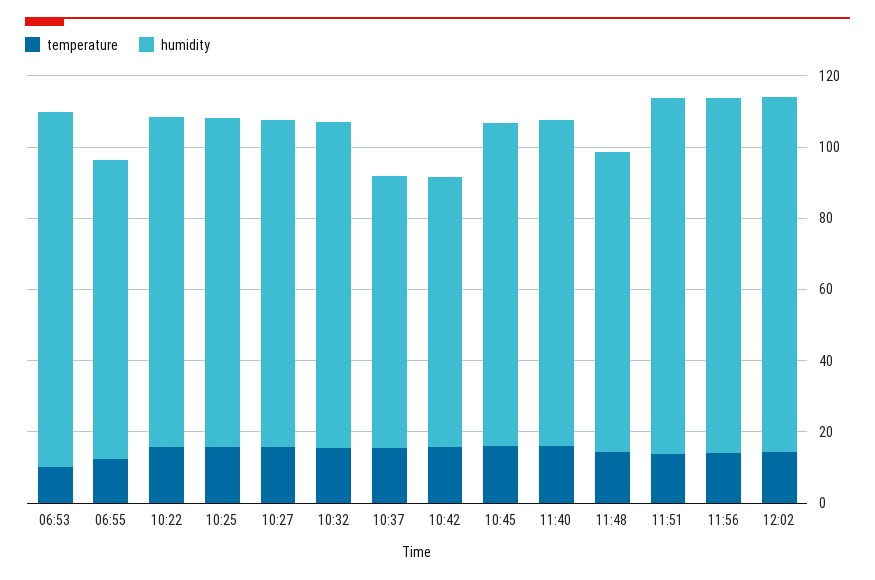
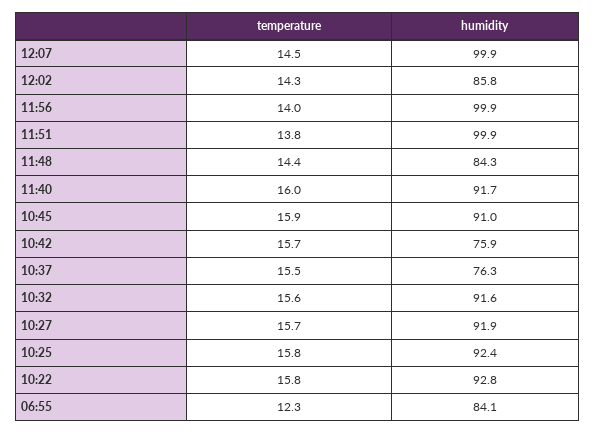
temperature, 06:53: 10 -> none
humidity, 06:53: 100 -> none
humidity, 12:02: 100 -> 85.8
temperature, 12:07: none -> 14.5
humidity, 12:07: none -> 99.9

